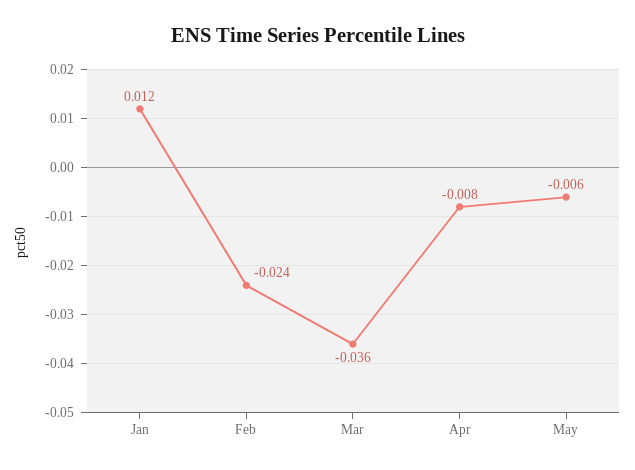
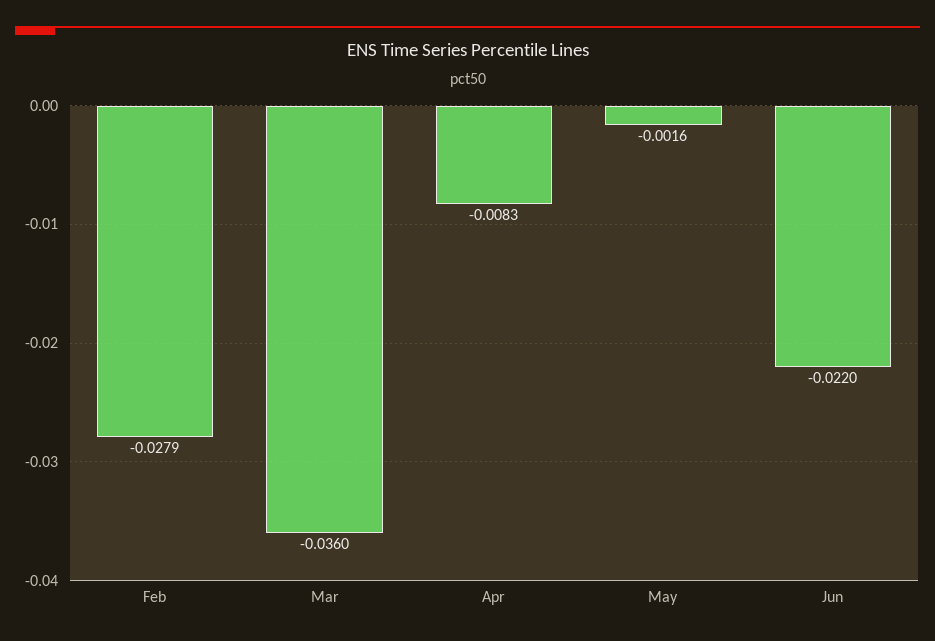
Jan: 0.012 -> none
Feb: -0.024 -> -0.0279
May: -0.006 -> -0.0016
Jun: none -> -0.022

